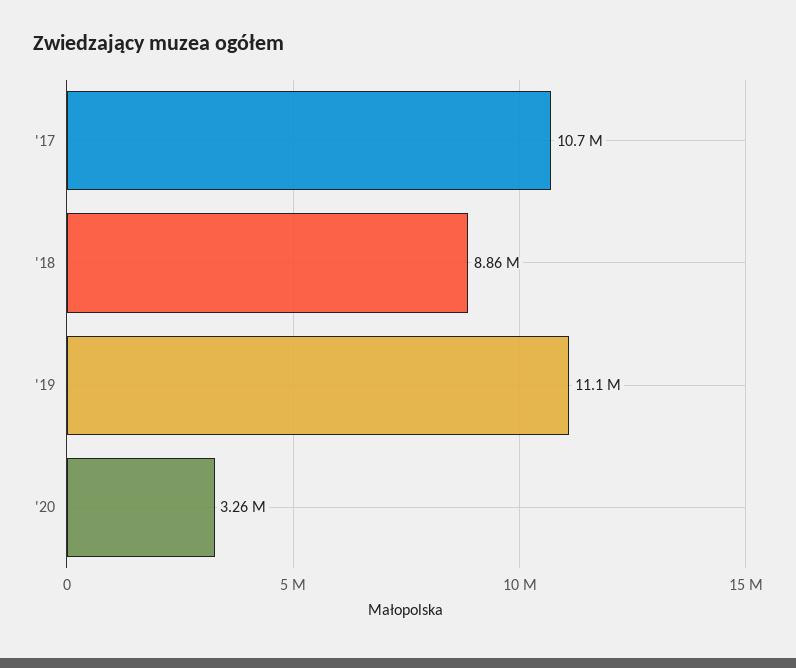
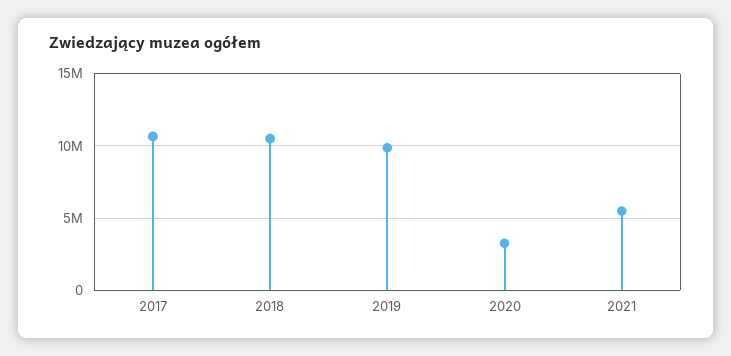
'18: 8860000 -> 10500000
'19: 11100000 -> 10000000
2021: none -> 5500000

